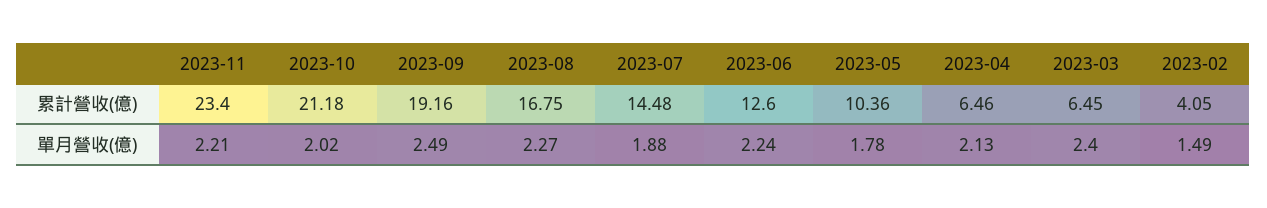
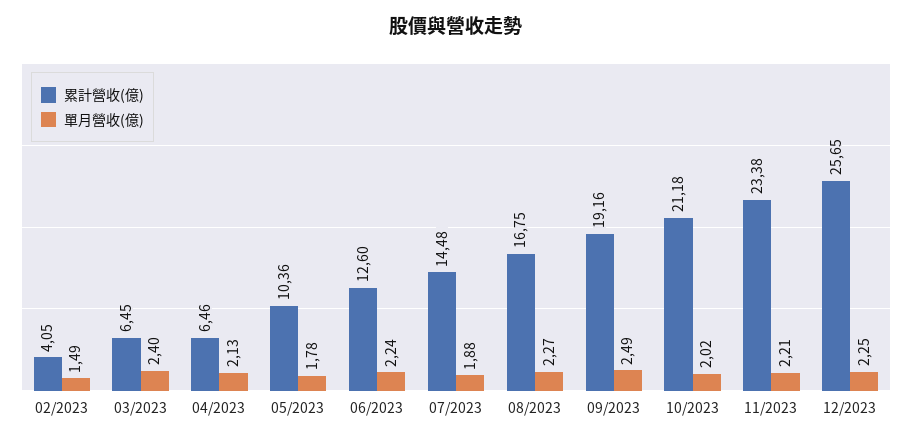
累計營收(億), 2023-11: 23.4 -> 23.38
累計營收(億), 12/2023: none -> 25.65
單月營收(億), 12/2023: none -> 2.25

